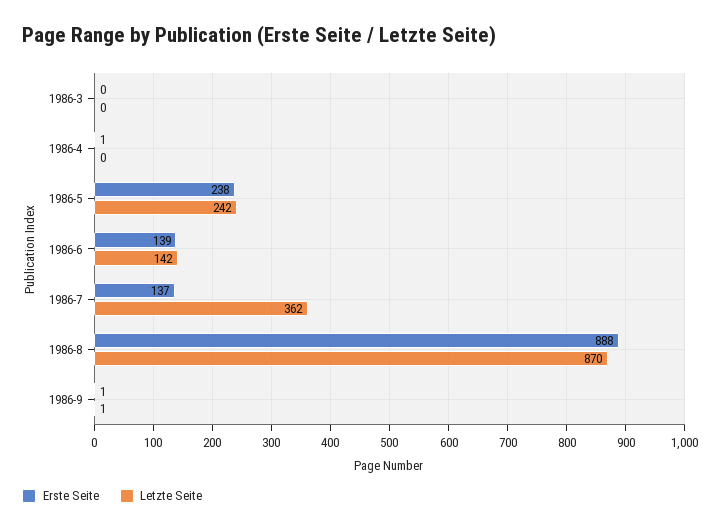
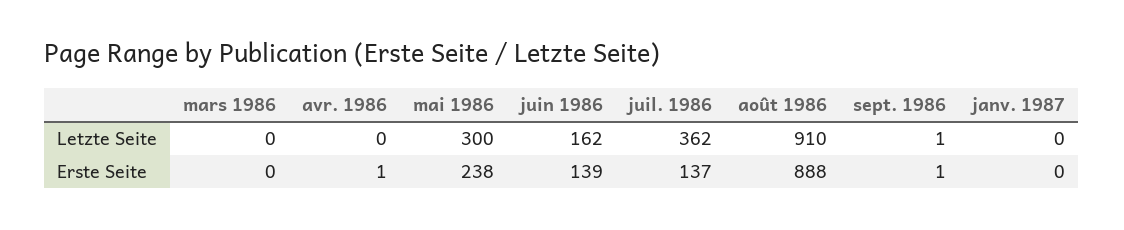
Letzte Seite, 1986-5: 242 -> 300
Letzte Seite, 1986-6: 142 -> 162
Letzte Seite, 1986-8: 870 -> 910
Letzte Seite, janv. 1987: none -> 0
Erste Seite, janv. 1987: none -> 0

